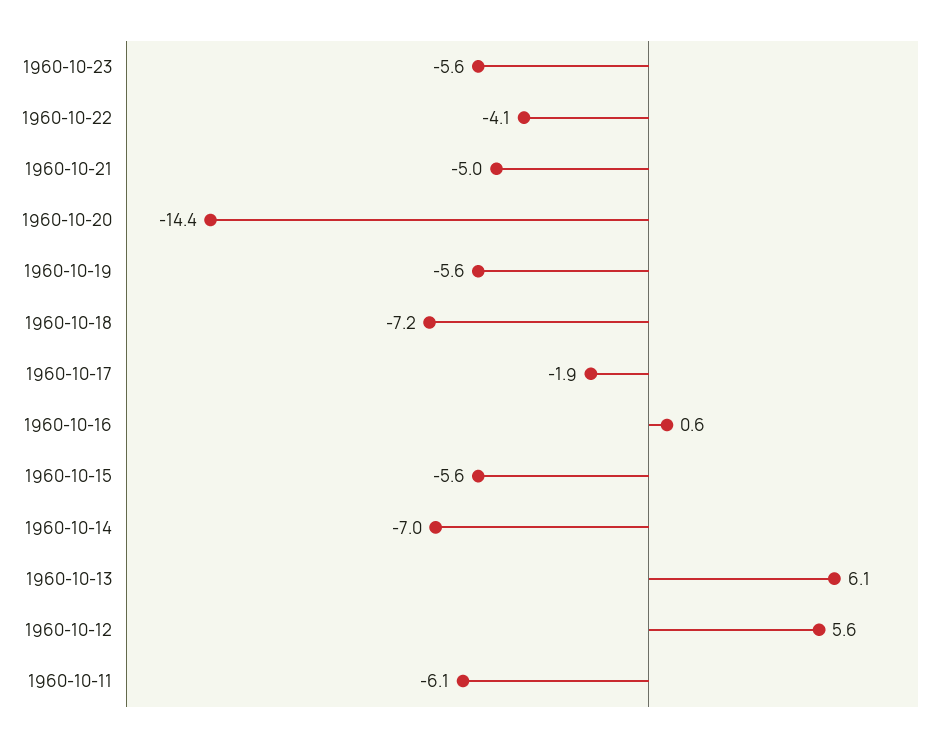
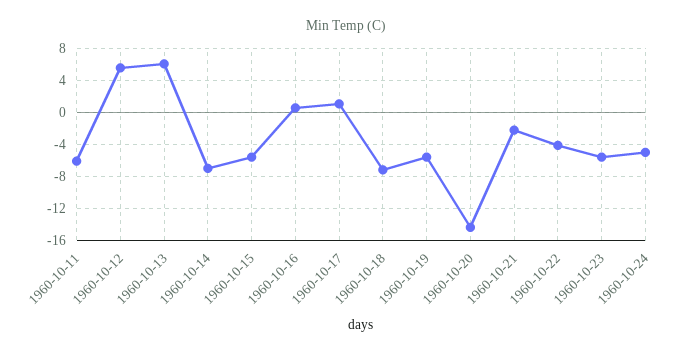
1960-10-21: -5 -> -2
1960-10-17: -1.9 -> 1
1960-10-24: none -> -5

